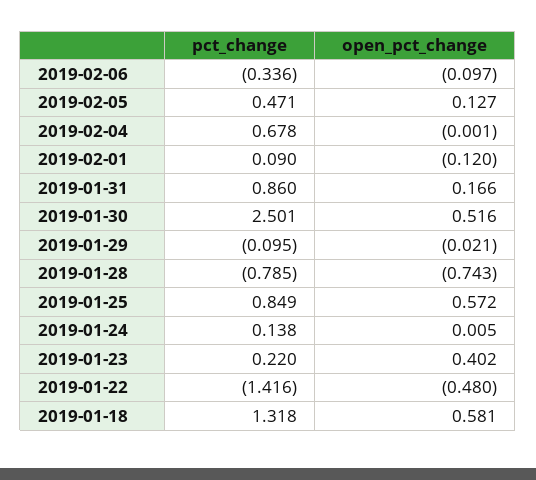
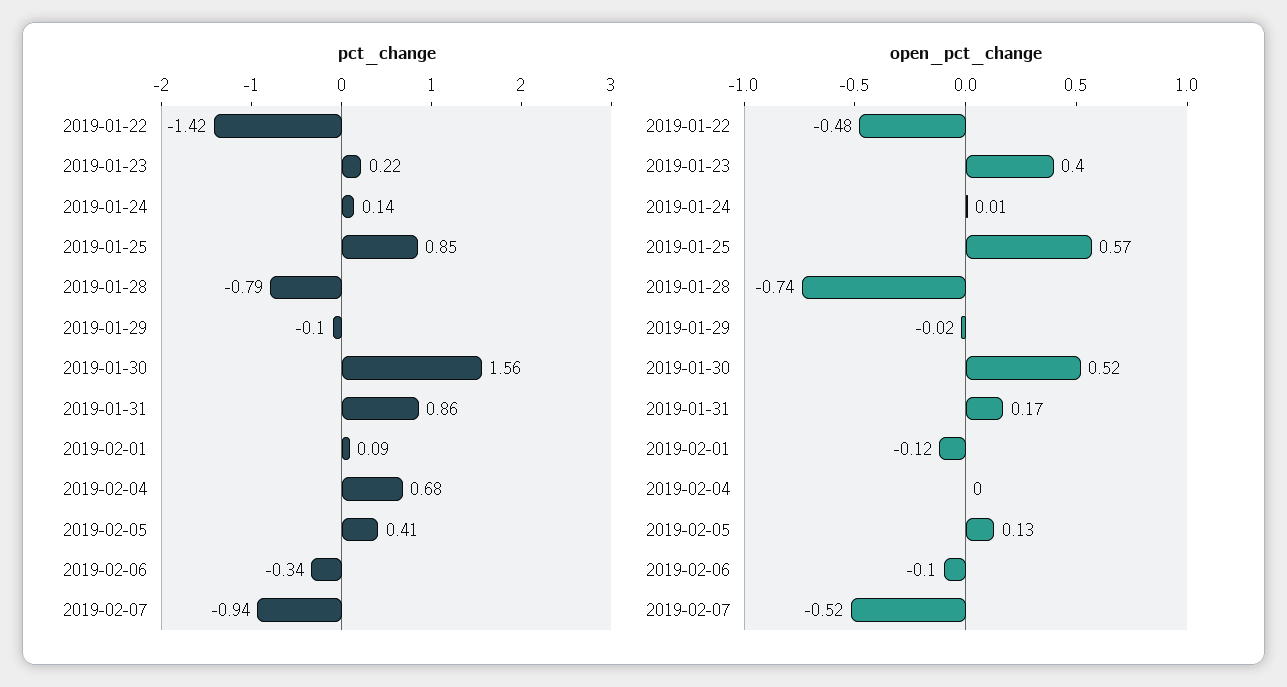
pct_change, 2019-02-05: 0.471 -> 0.41
pct_change, 2019-01-30: 2.501 -> 1.56
pct_change, 2019-01-18: 1.318 -> none
open_pct_change, 2019-01-18: 0.581 -> none
pct_change, 2019-02-07: none -> -0.94
open_pct_change, 2019-02-07: none -> -0.52

